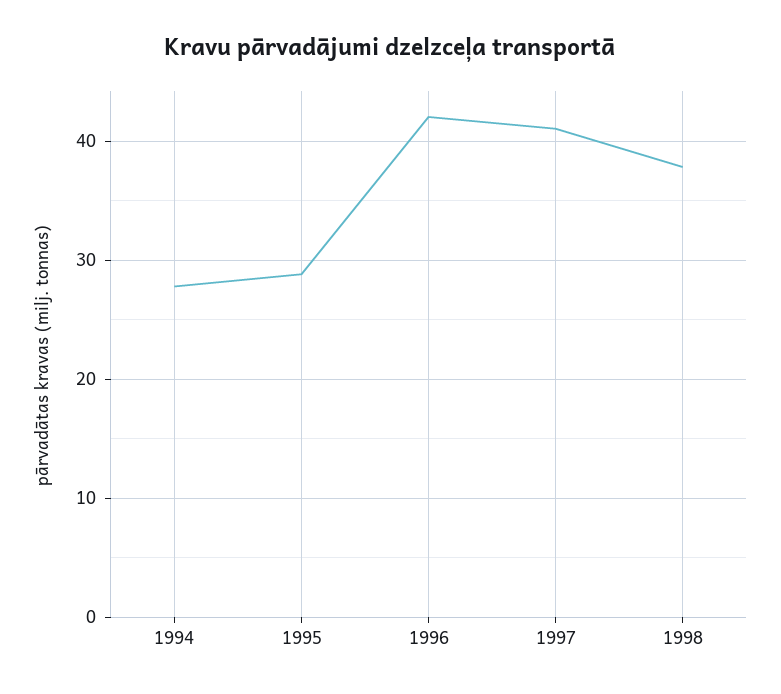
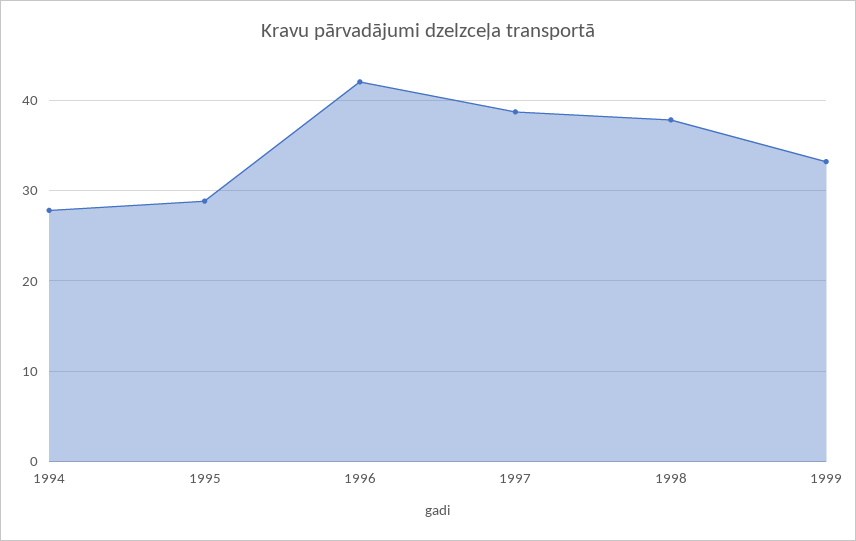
1997: 41 -> 39
1999: none -> 33

